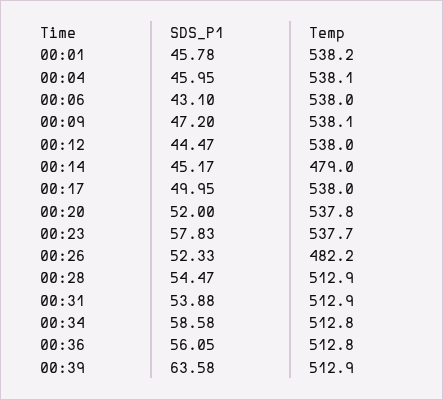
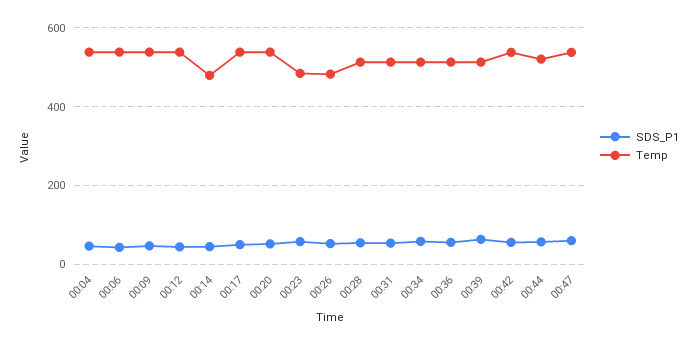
SDS_P1, 00:01: 45.78 -> none
Temp, 00:01: 538.2 -> none
Temp, 00:23: 537.7 -> 480
SDS_P1, 00:42: none -> 60
Temp, 00:42: none -> 540
SDS_P1, 00:44: none -> 60
Temp, 00:44: none -> 520
SDS_P1, 00:47: none -> 60
Temp, 00:47: none -> 540

